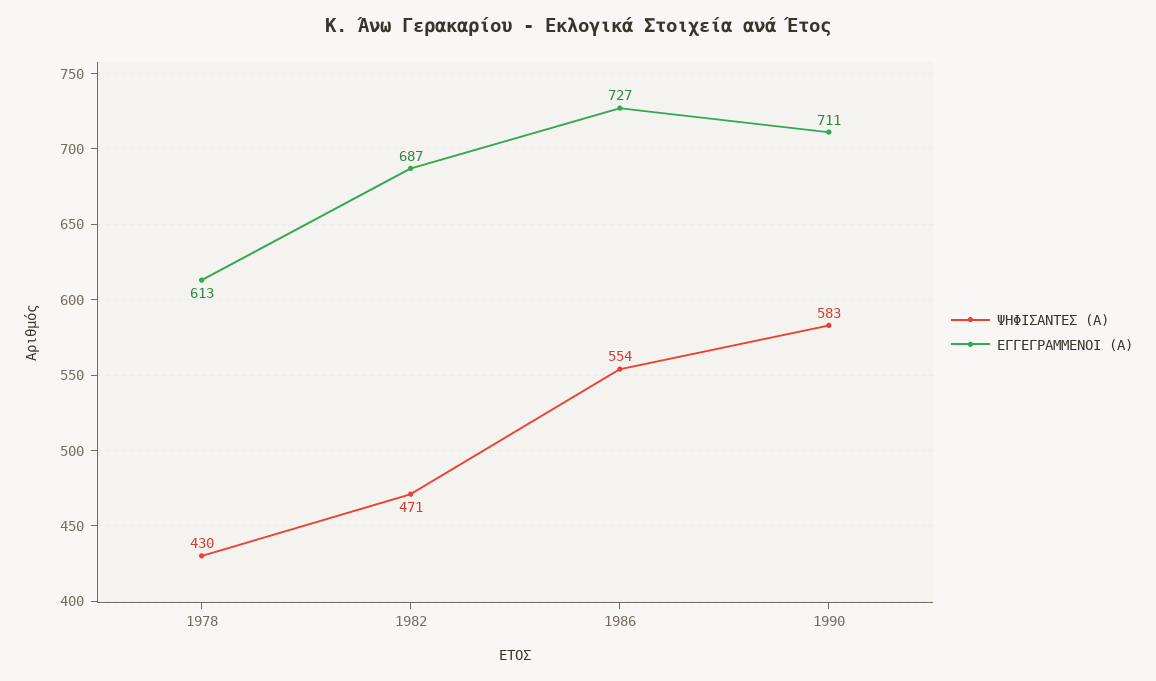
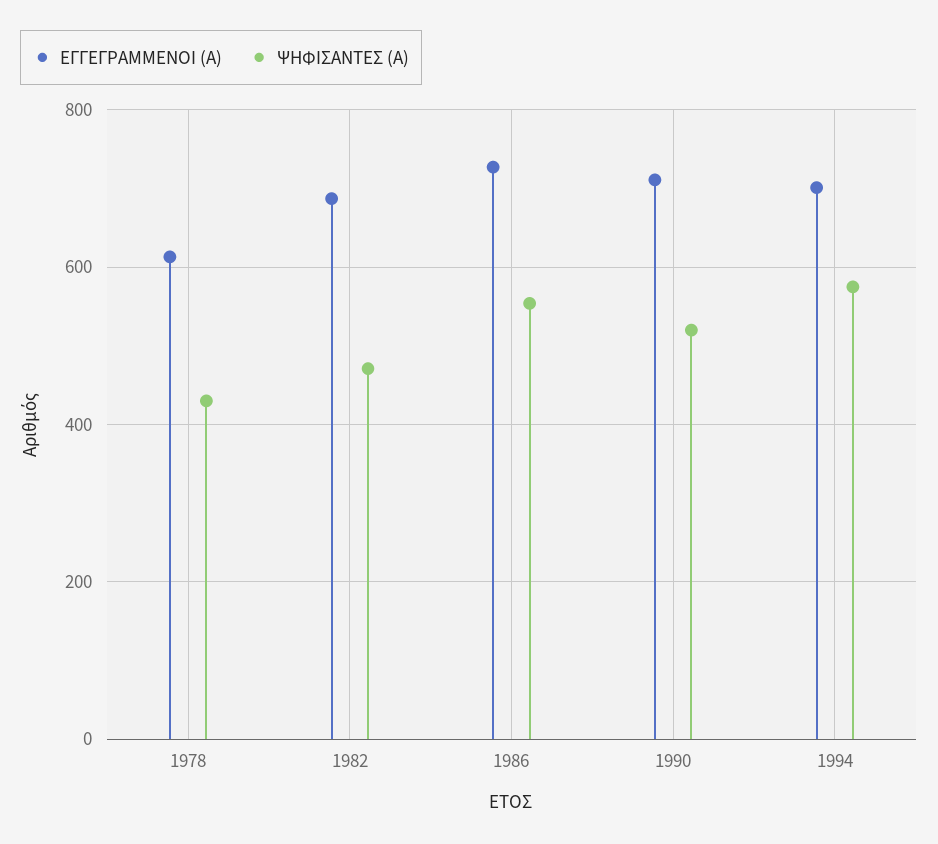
ΨΗΦΙΣΑΝΤΕΣ (Α), 1990: 583 -> 520
ΕΓΓΕΓΡΑΜΜΕΝΟΙ (Α), 1994: none -> 700
ΨΗΦΙΣΑΝΤΕΣ (Α), 1994: none -> 580

